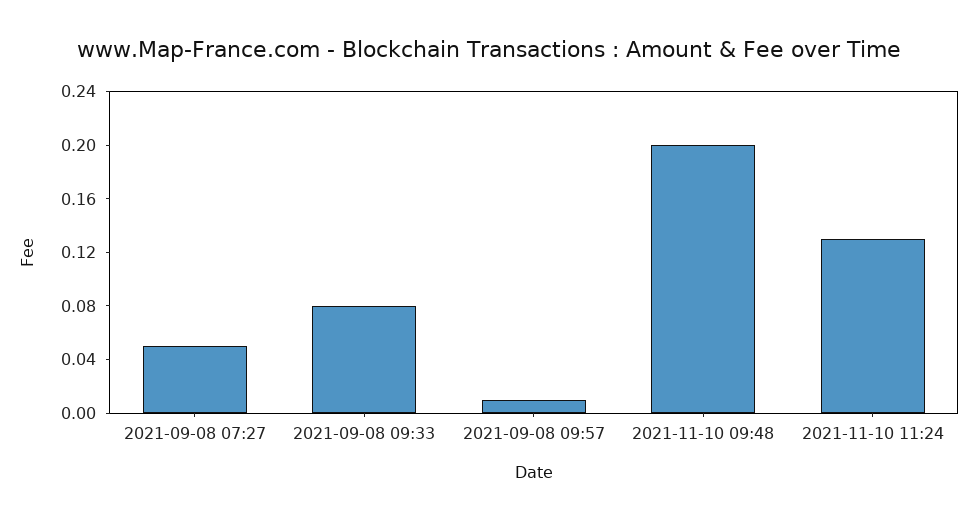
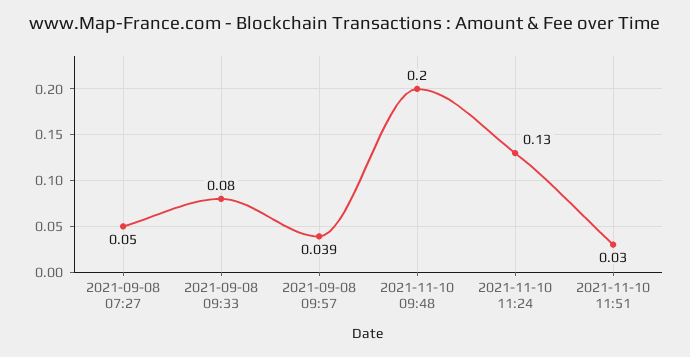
2021-09-08 09:57: 0.01 -> 0.039
2021-11-10 11:51: none -> 0.03

